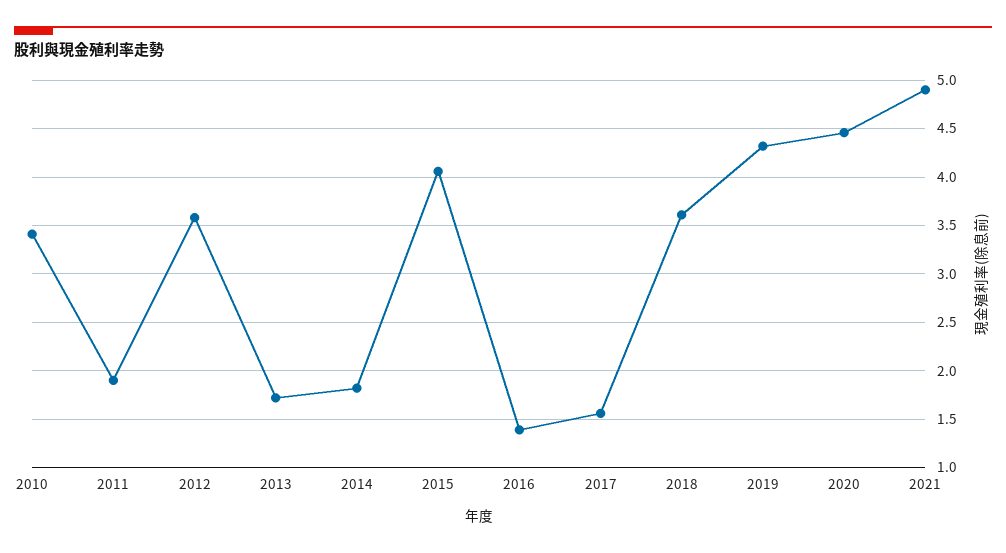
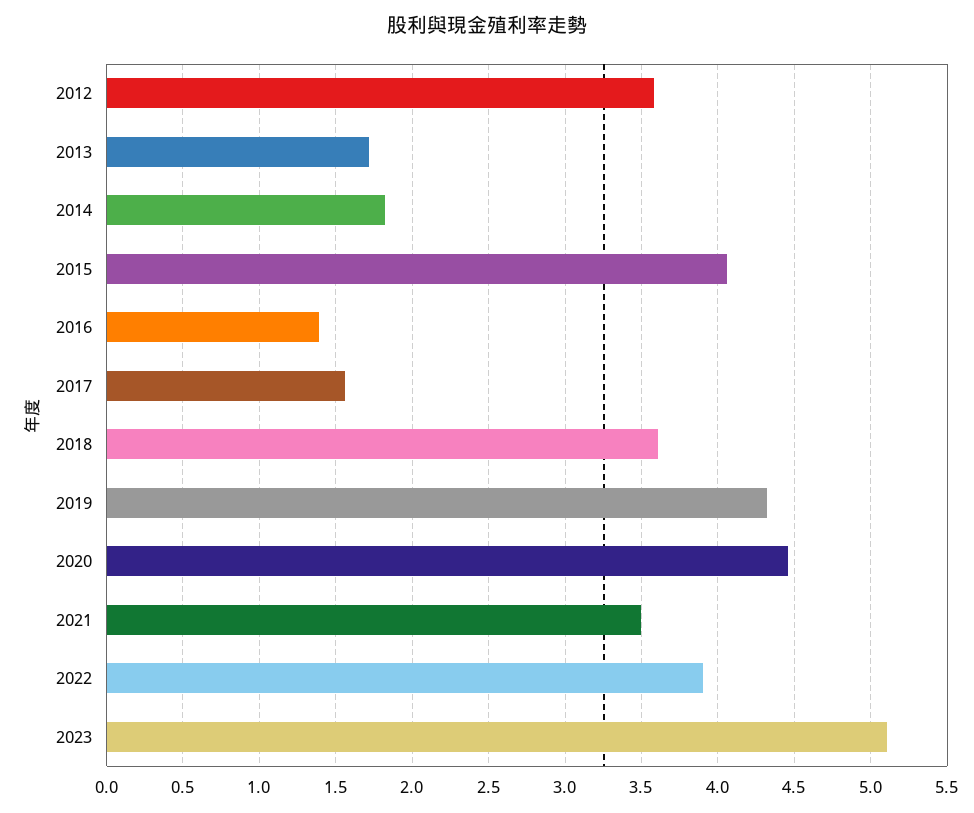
2010: 3.4 -> none
2011: 1.9 -> none
2021: 4.9 -> 3.5
2022: none -> 3.9
2023: none -> 5.1

